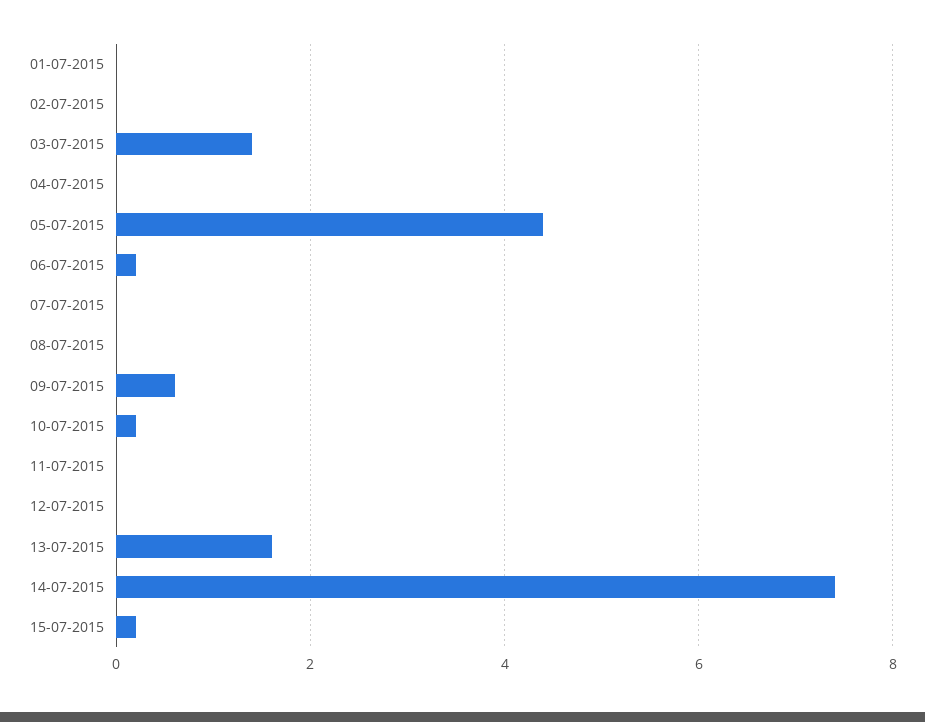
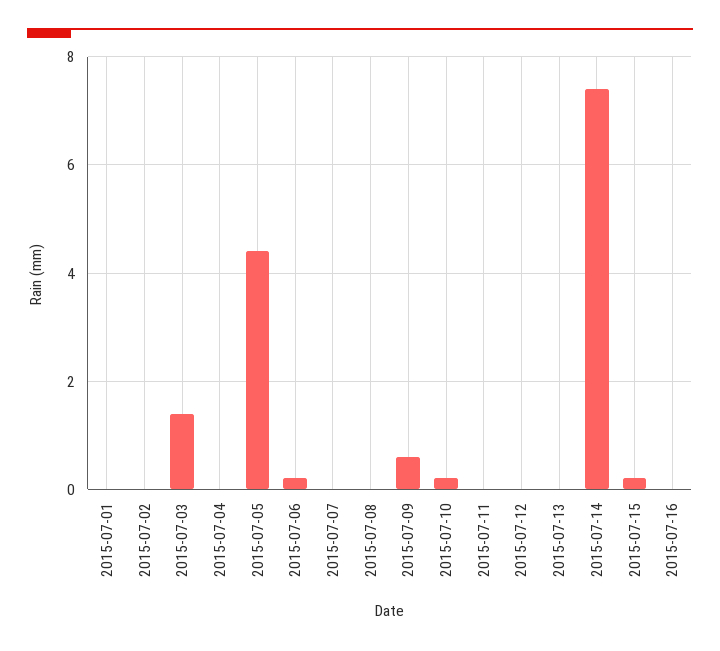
13-07-2015: 1.5 -> 0
2015-07-16: none -> 0

